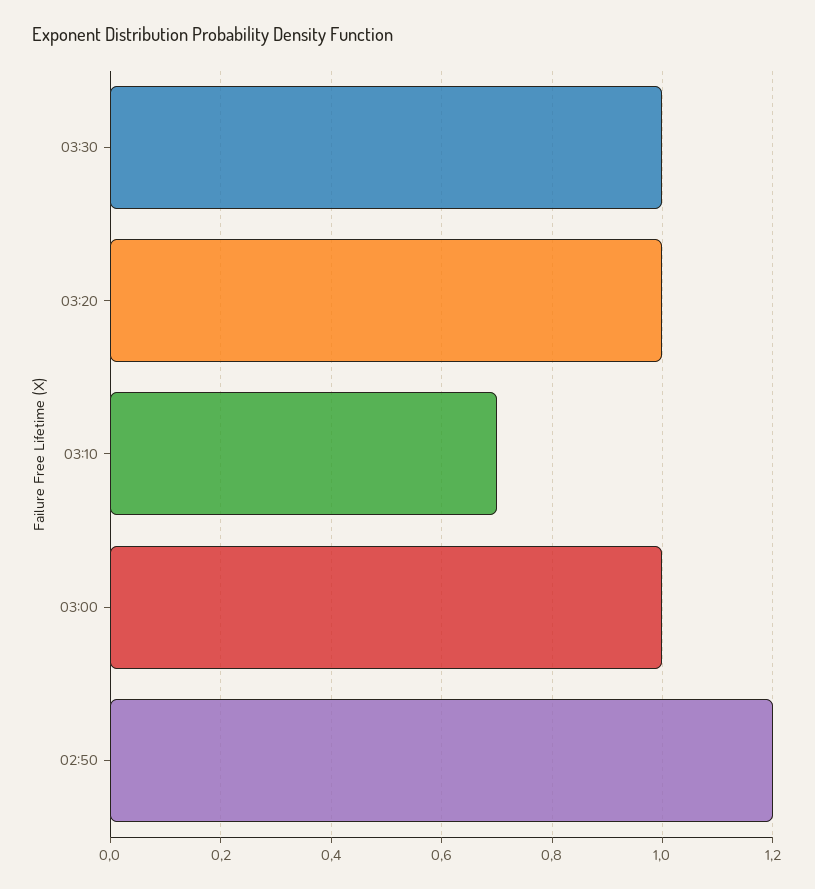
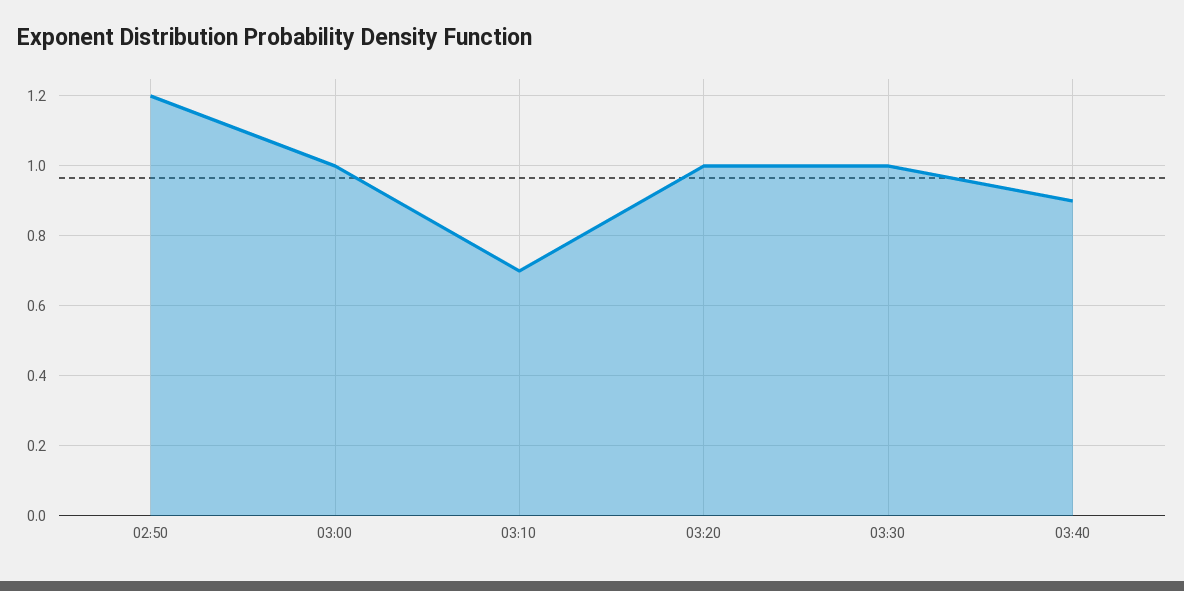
03:40: none -> 0.9

